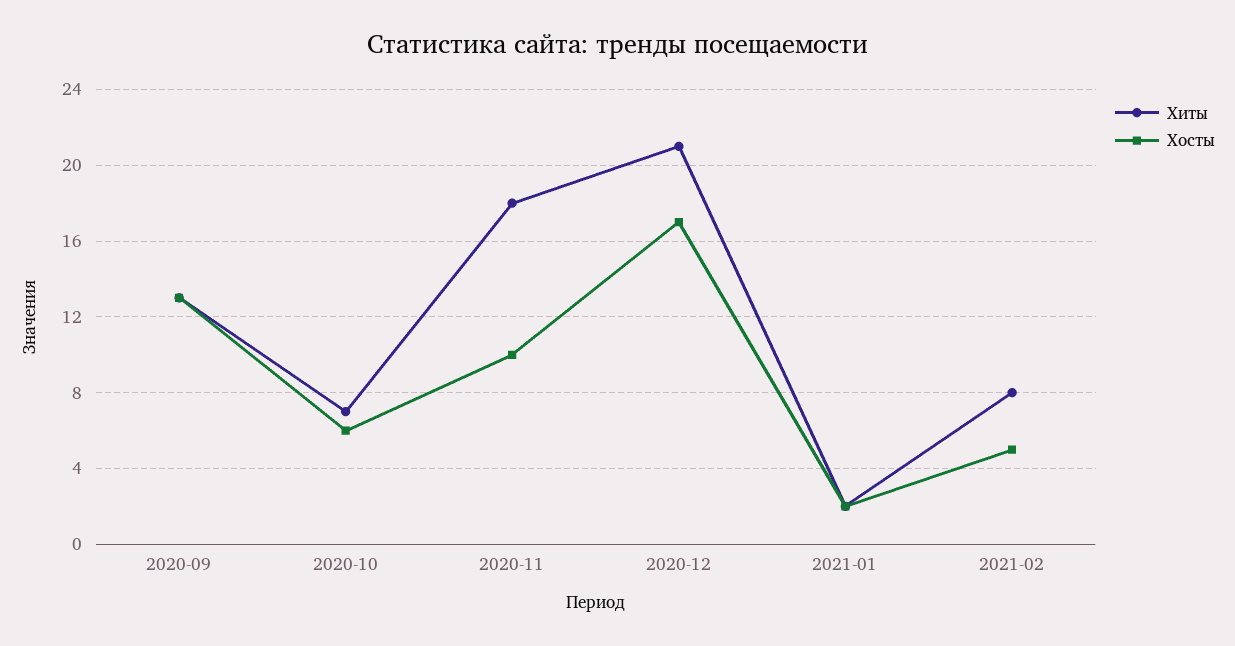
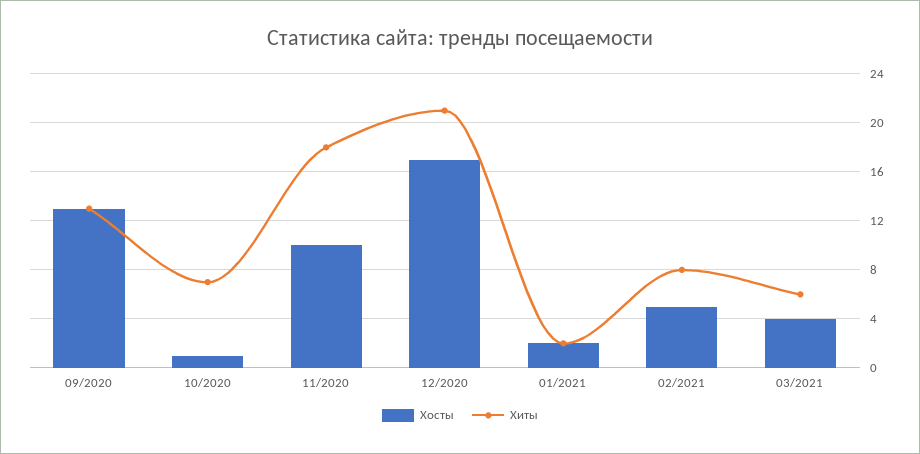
Хосты, 2020-10: 6 -> 1
Хосты, 03/2021: none -> 4
Хиты, 03/2021: none -> 6

